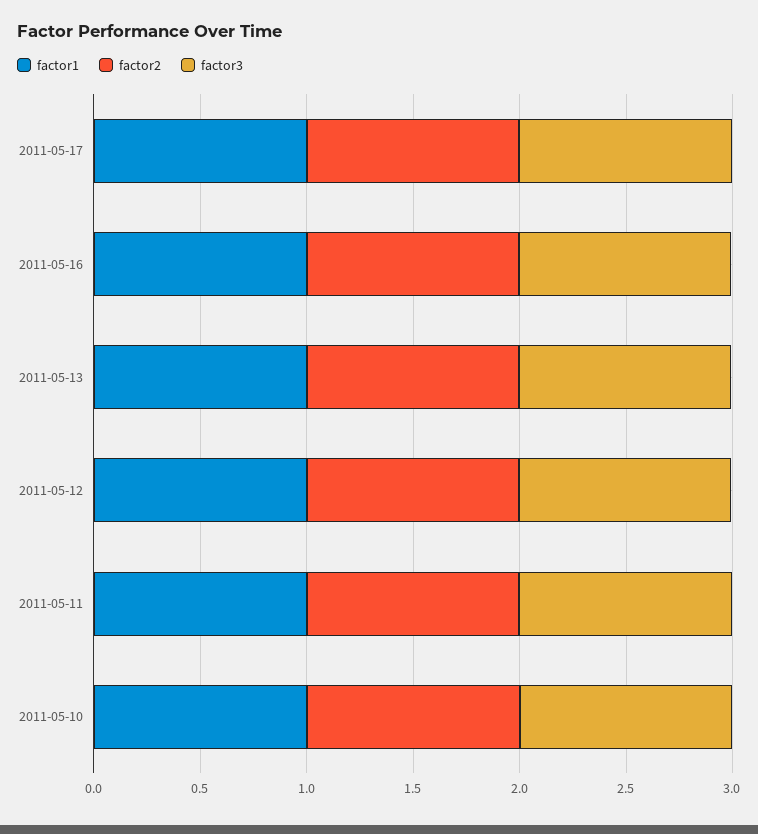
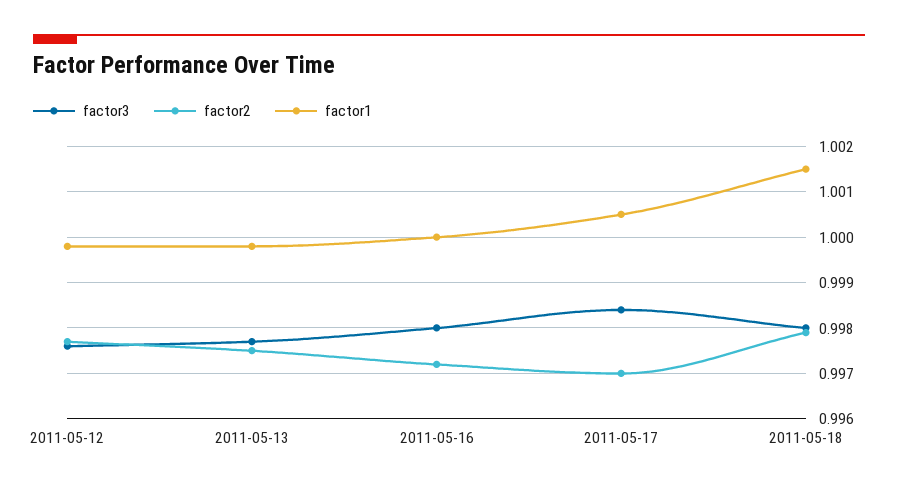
factor1, 2011-05-11: 1 -> none
factor2, 2011-05-11: 1 -> none
factor3, 2011-05-11: 1 -> none
factor1, 2011-05-10: 1 -> none
factor2, 2011-05-10: 1 -> none
factor3, 2011-05-10: 1 -> none
factor3, 2011-05-18: none -> 0.998
factor2, 2011-05-18: none -> 0.998
factor1, 2011-05-18: none -> 1.0015

